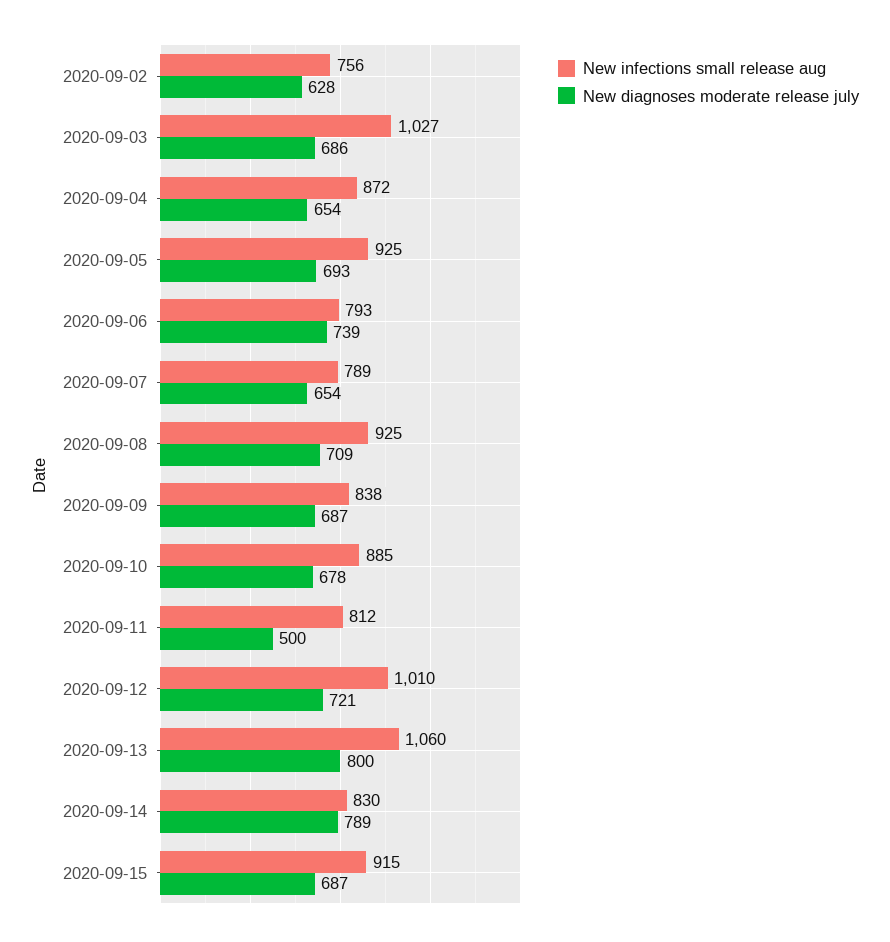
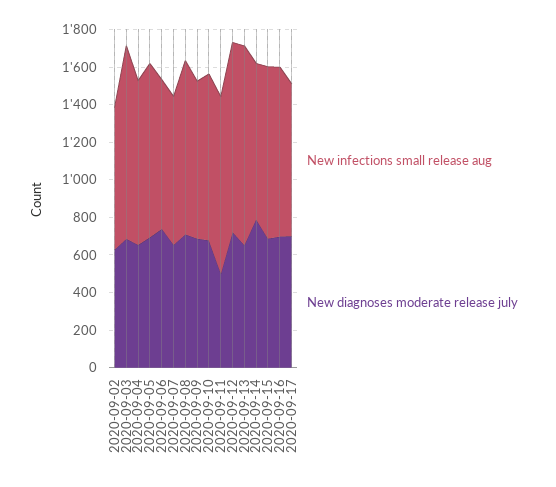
New infections small release aug, 2020-09-11: 812 -> 950
New diagnoses moderate release july, 2020-09-13: 800 -> 650
New infections small release aug, 2020-09-16: none -> 900
New diagnoses moderate release july, 2020-09-16: none -> 700
New infections small release aug, 2020-09-17: none -> 800
New diagnoses moderate release july, 2020-09-17: none -> 700

